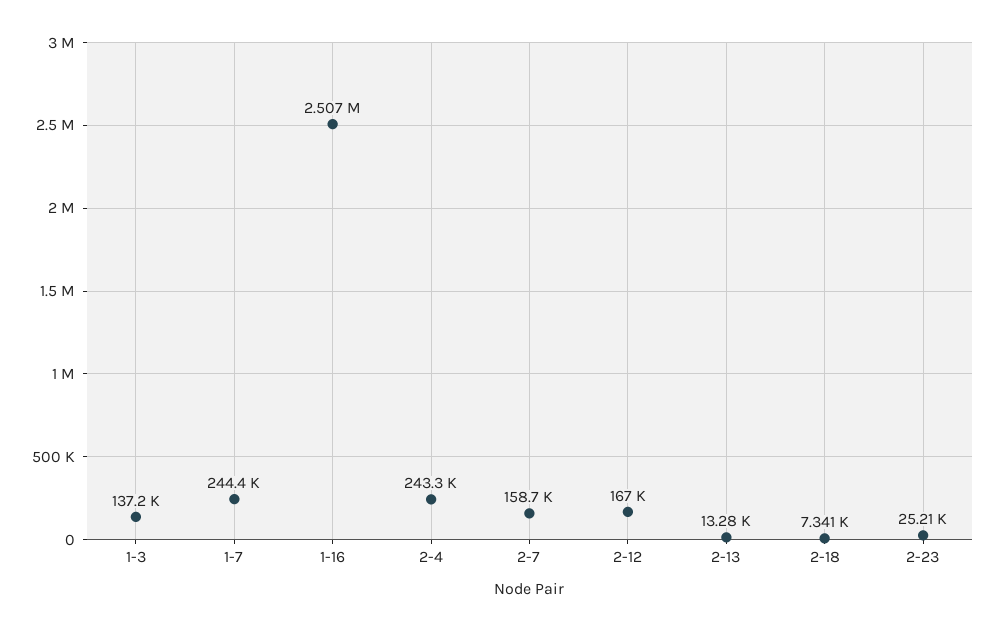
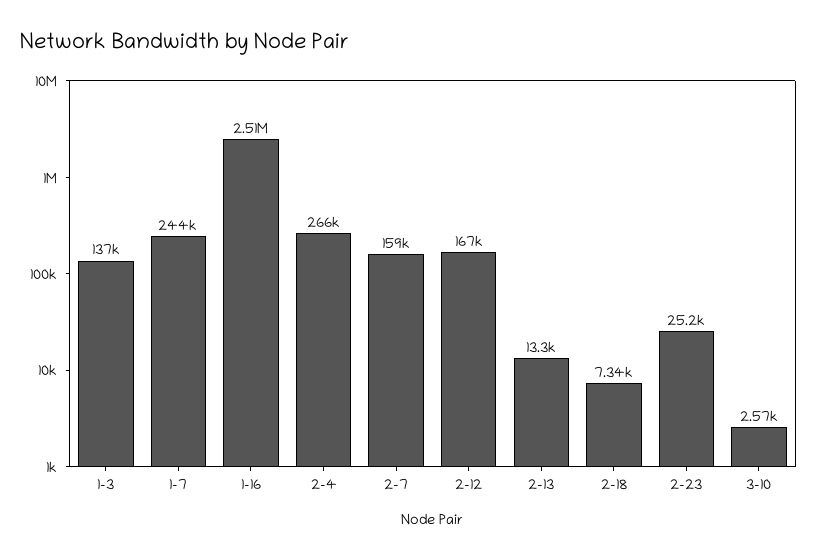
2-4: 243300 -> 266000
3-10: none -> 2570

